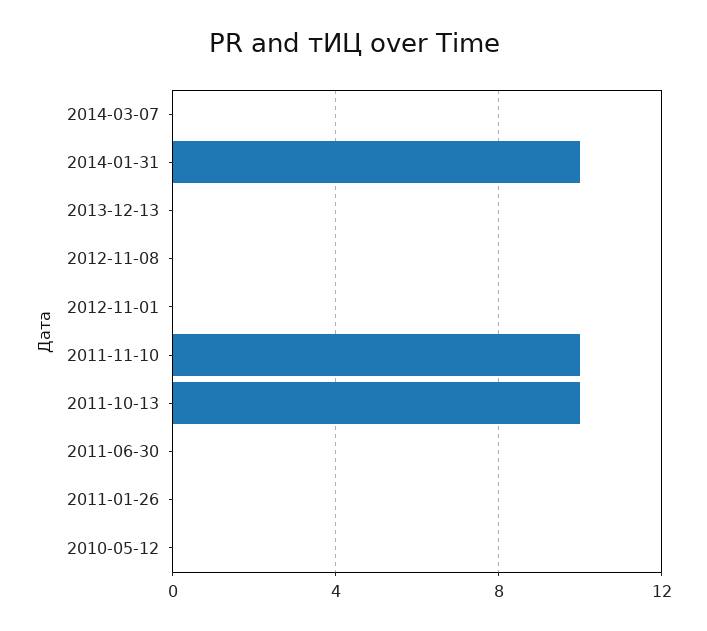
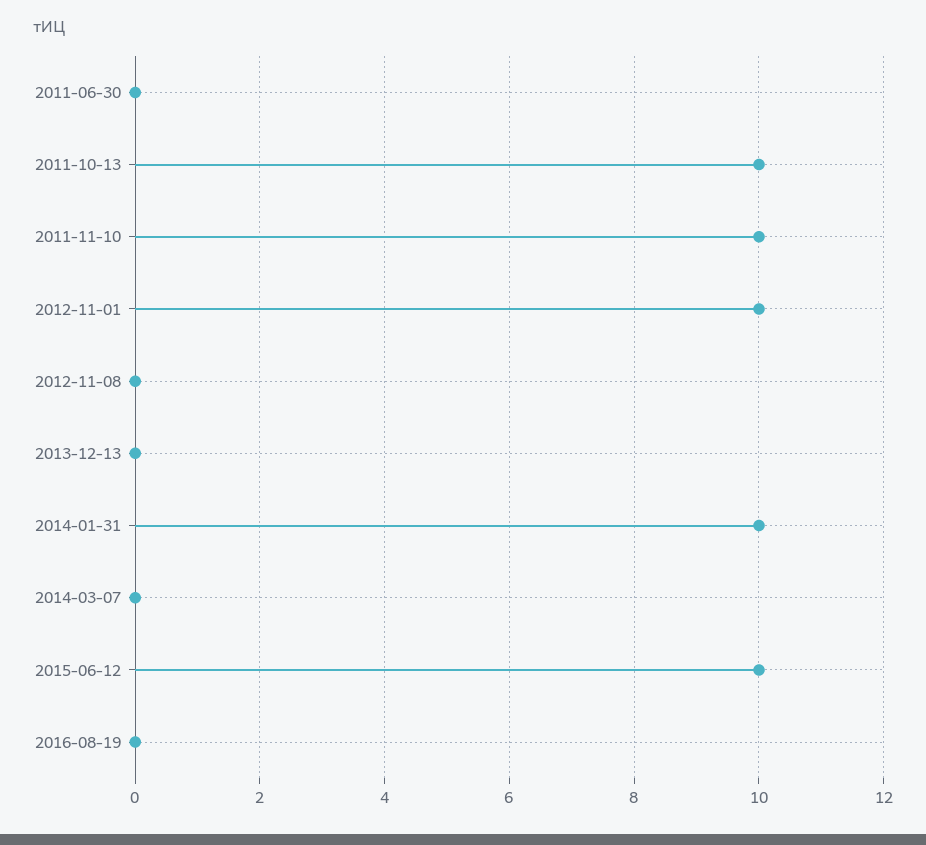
2012-11-01: 0 -> 10
2011-01-26: 0 -> none
2010-05-12: 0 -> none
2015-06-12: none -> 10
2016-08-19: none -> 0

